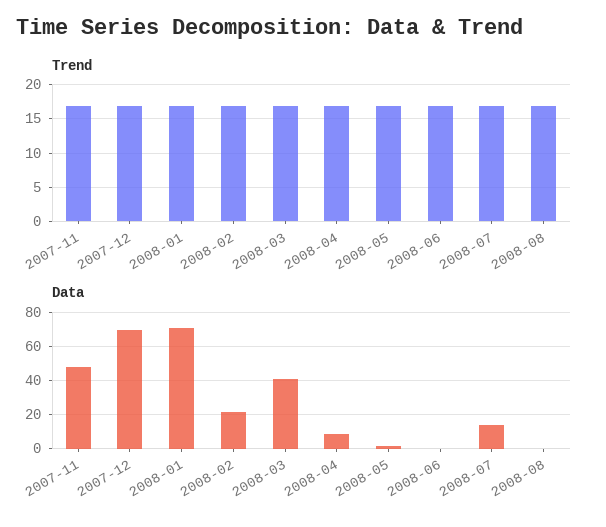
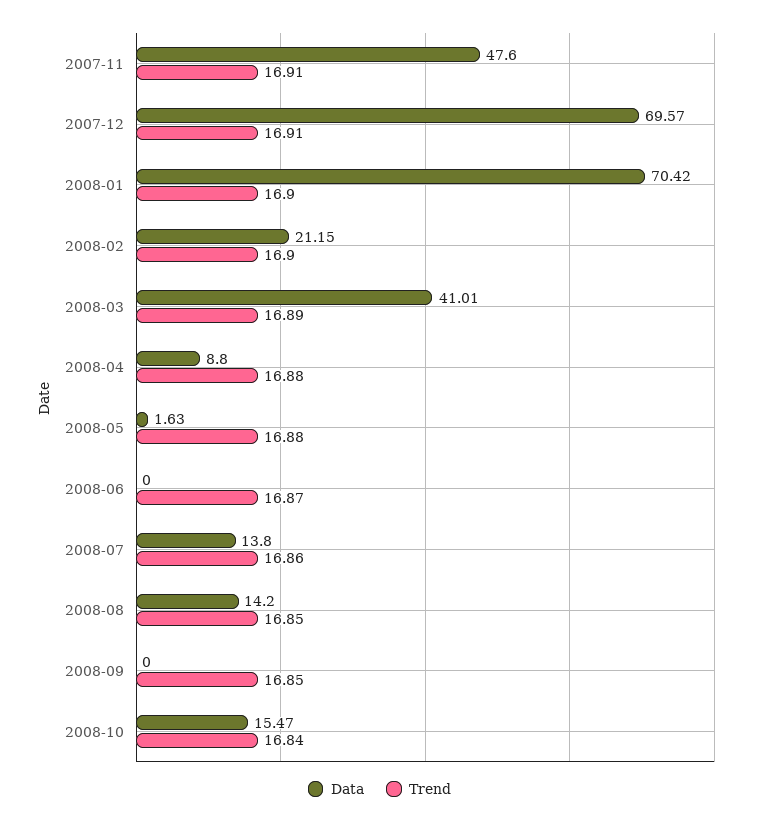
Data, 2008-08: 0 -> 14.2
Data, 2008-09: none -> 0
Trend, 2008-09: none -> 16.85
Data, 2008-10: none -> 15.47
Trend, 2008-10: none -> 16.84

